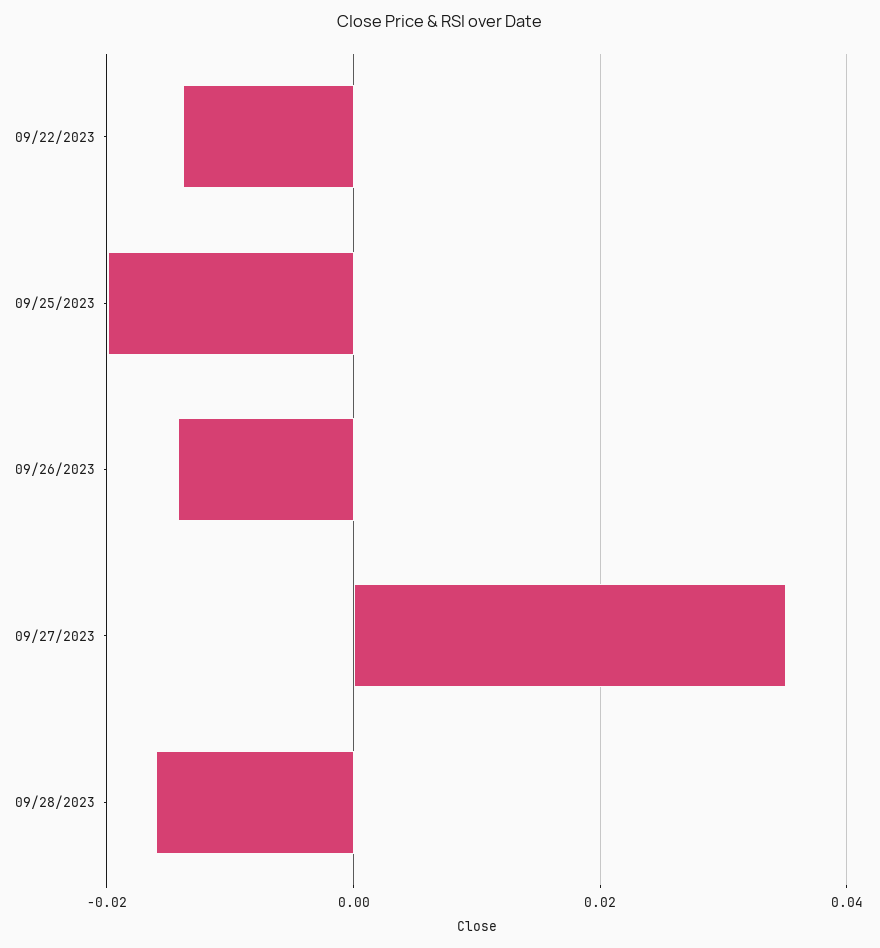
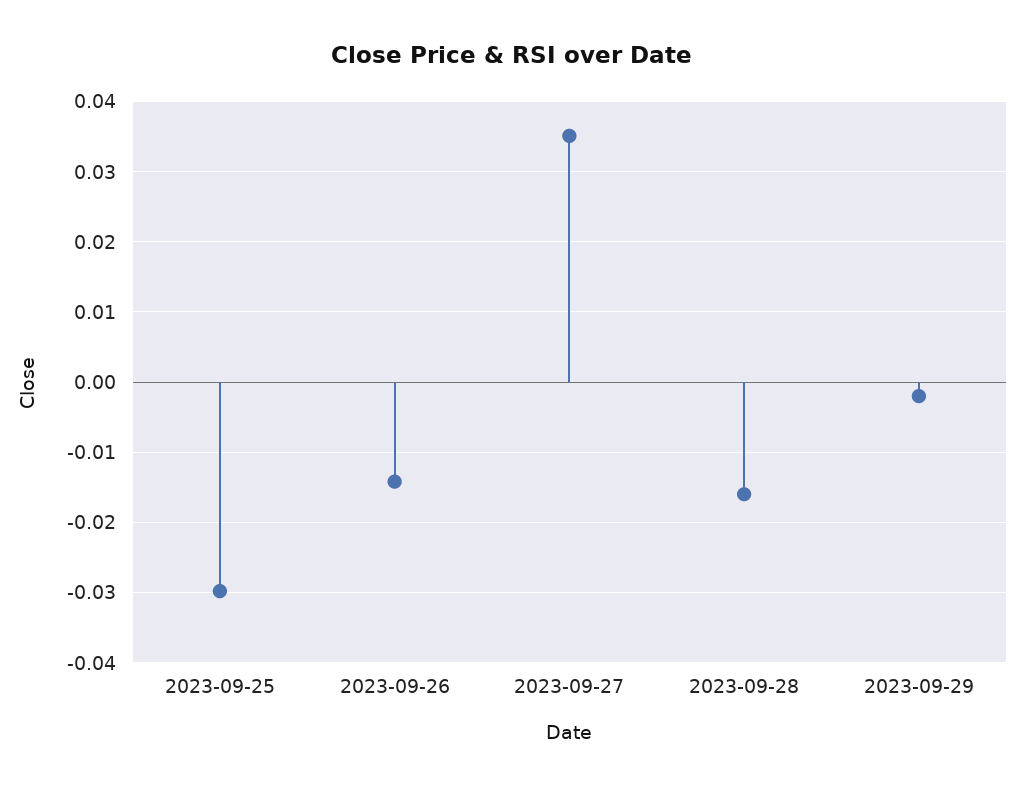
09/22/2023: -0.014 -> none
09/25/2023: -0.02 -> -0.03
2023-09-29: none -> -0.002

